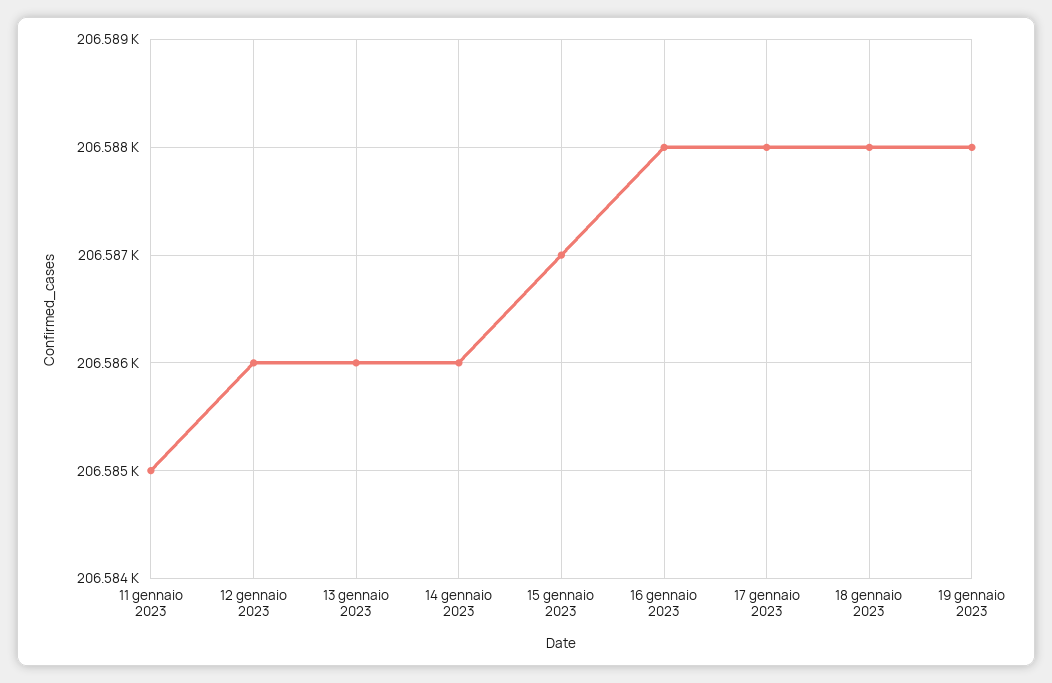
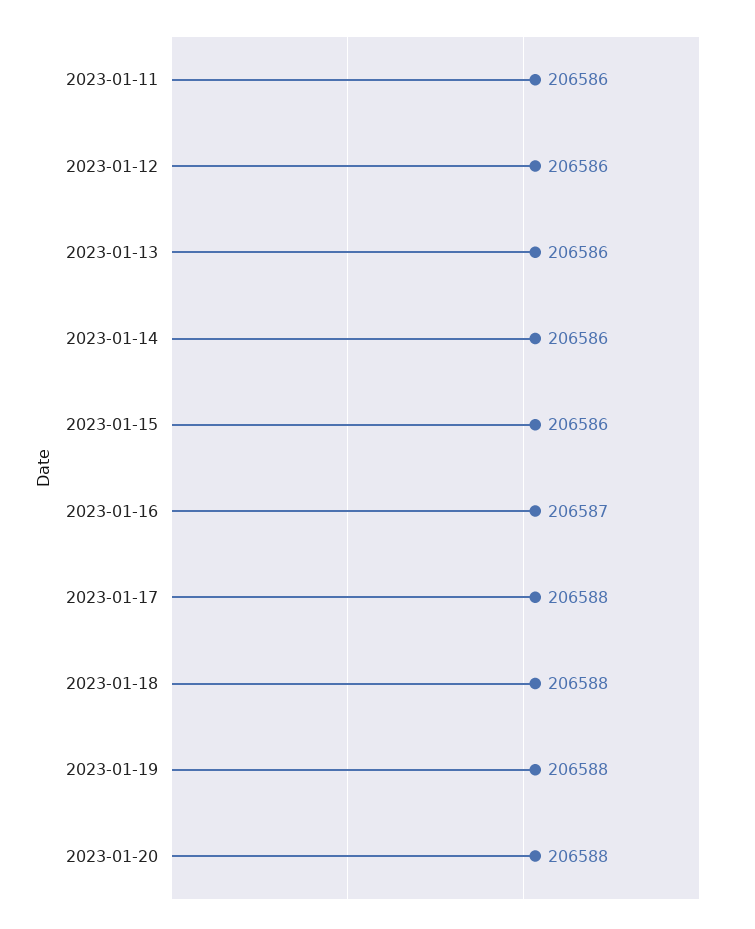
11 gennaio 2023: 206585 -> 206586
15 gennaio 2023: 206587 -> 206586
16 gennaio 2023: 206588 -> 206587
2023-01-20: none -> 206588

